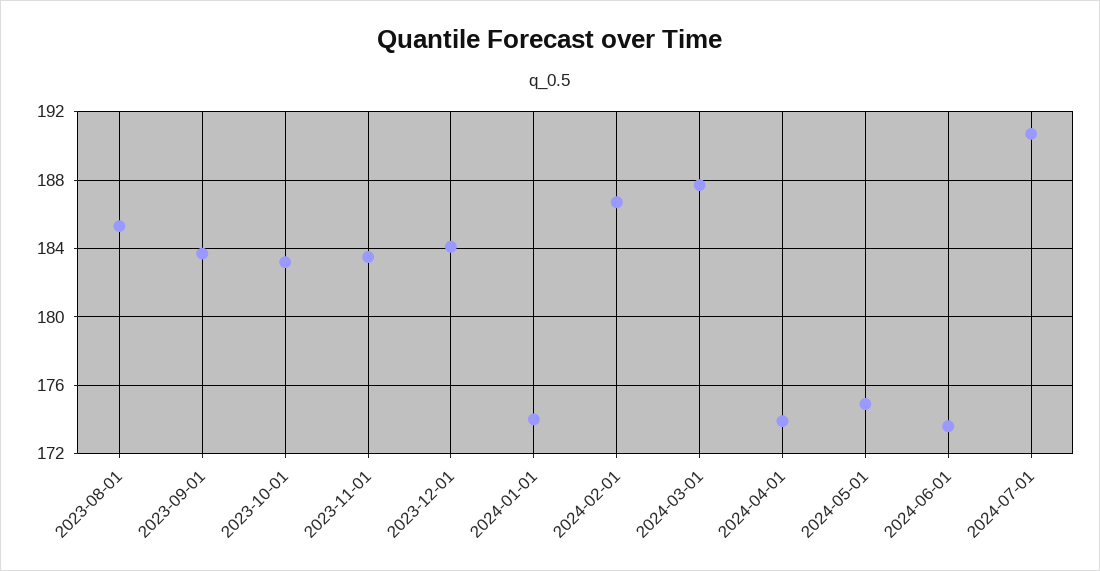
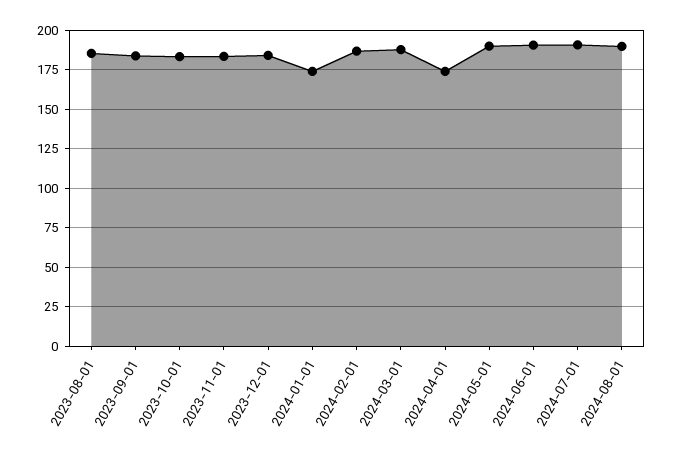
2024-05-01: 175 -> 190
2024-06-01: 173.5 -> 190
2024-08-01: none -> 190

